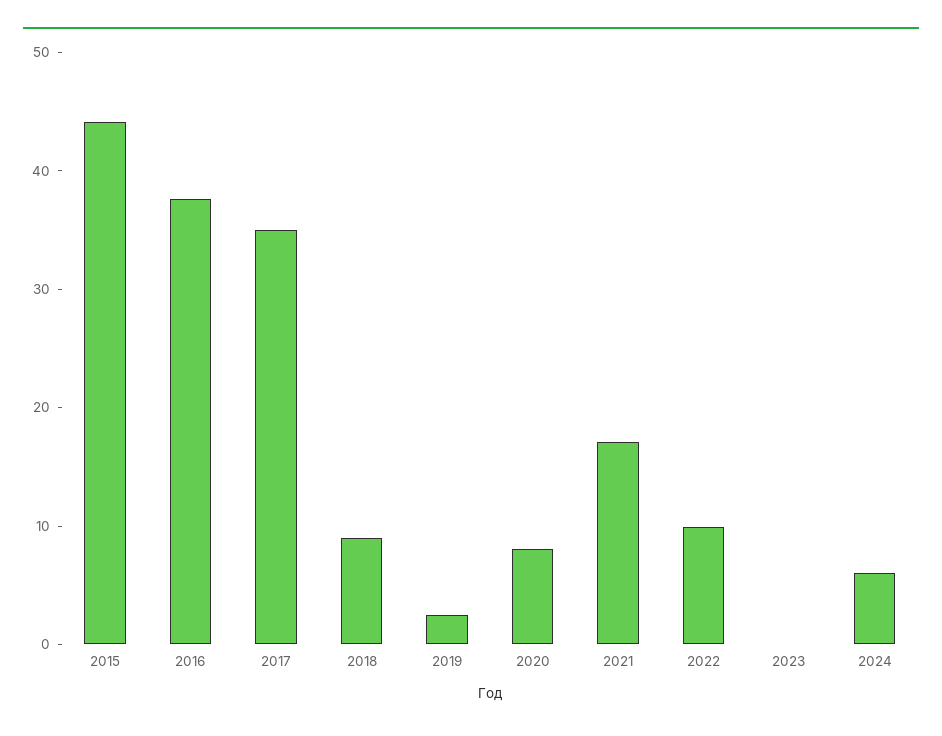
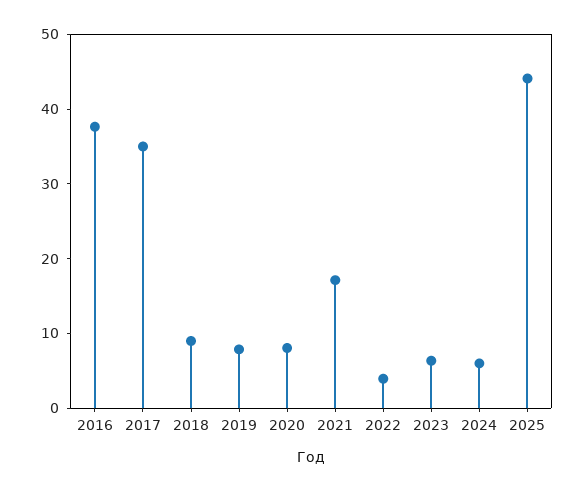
2015: 44 -> none
2019: 2 -> 8
2022: 10 -> 4
2023: 0 -> 6
2025: none -> 44

